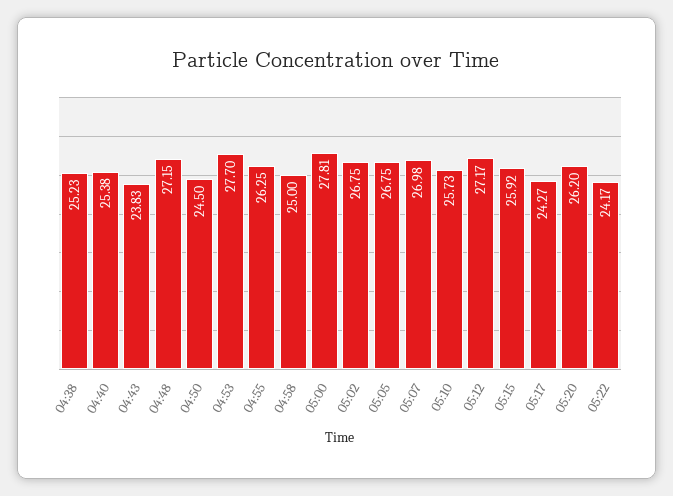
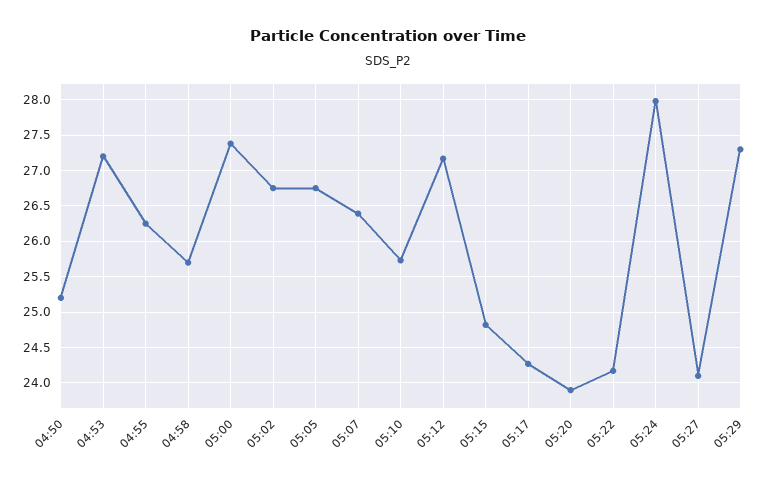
04:38: 25.23 -> none
04:40: 25.38 -> none
04:43: 23.83 -> none
04:48: 27.15 -> none
04:50: 24.5 -> 25.2
04:53: 27.7 -> 27.2
04:58: 25 -> 25.7
05:00: 27.81 -> 27.4
05:07: 26.98 -> 26.4
05:15: 25.92 -> 24.8
05:20: 26.2 -> 23.9
05:24: none -> 28
05:27: none -> 24.1
05:29: none -> 27.3

